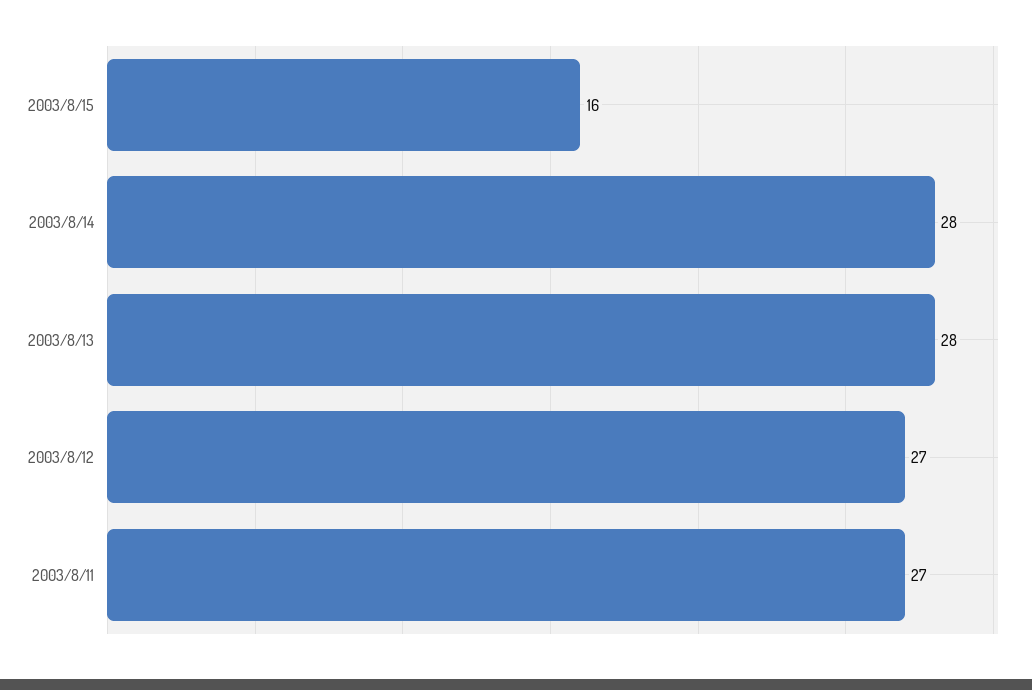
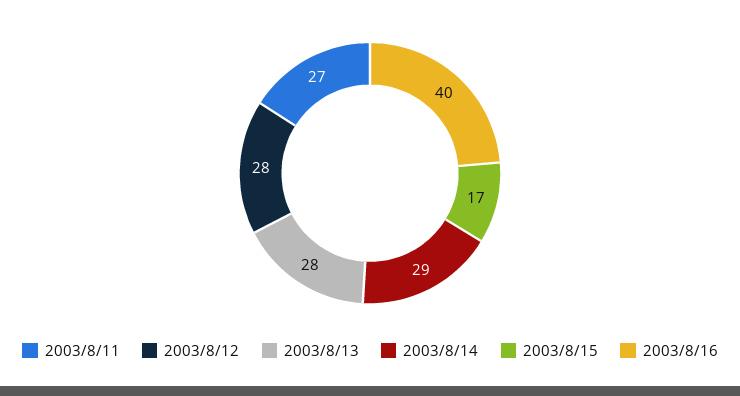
2003/8/15: 16 -> 17
2003/8/14: 28 -> 29
2003/8/12: 27 -> 28
2003/8/16: none -> 40

